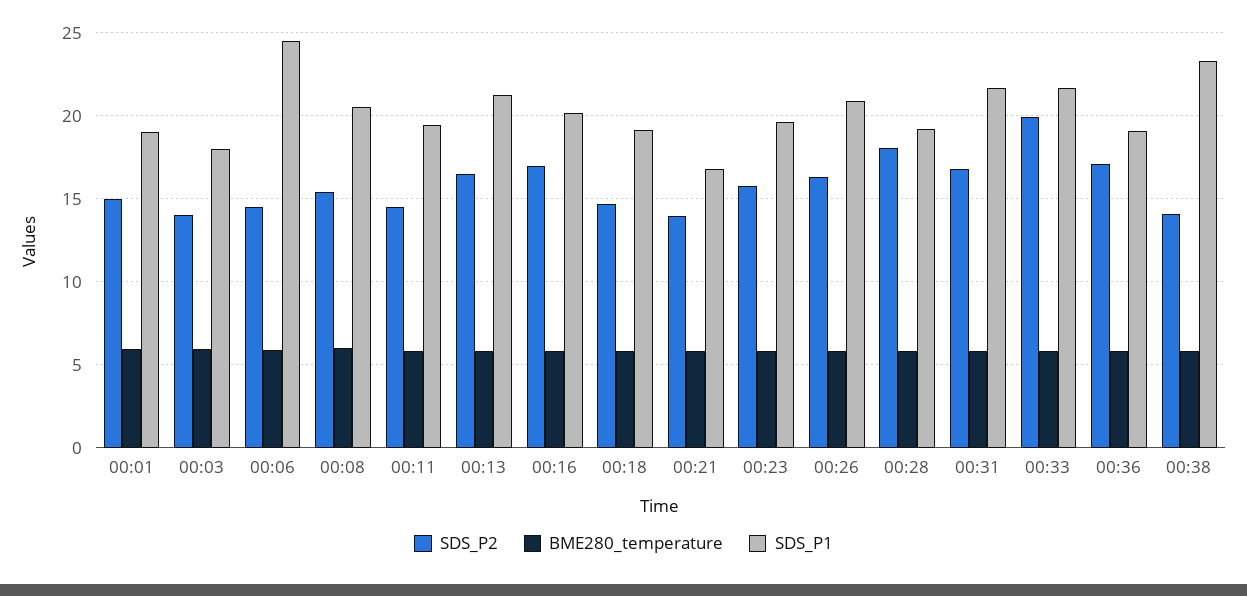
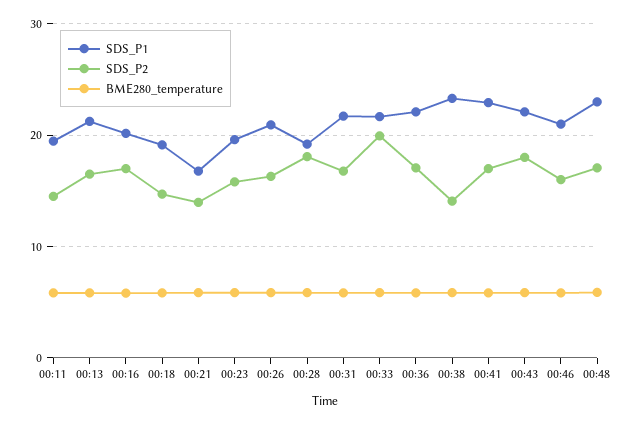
SDS_P2, 00:01: 15 -> none
BME280_temperature, 00:01: 6 -> none
SDS_P1, 00:01: 19 -> none
SDS_P2, 00:03: 14 -> none
BME280_temperature, 00:03: 6 -> none
SDS_P1, 00:03: 18 -> none
SDS_P2, 00:06: 14.5 -> none
BME280_temperature, 00:06: 6 -> none
SDS_P1, 00:06: 24.5 -> none
SDS_P2, 00:08: 15.5 -> none
BME280_temperature, 00:08: 6 -> none
SDS_P1, 00:08: 20.5 -> none
SDS_P1, 00:36: 19 -> 22
SDS_P1, 00:41: none -> 23
SDS_P2, 00:41: none -> 17
BME280_temperature, 00:41: none -> 6
SDS_P1, 00:43: none -> 22
SDS_P2, 00:43: none -> 18
BME280_temperature, 00:43: none -> 6
SDS_P1, 00:46: none -> 21
SDS_P2, 00:46: none -> 16
BME280_temperature, 00:46: none -> 6
SDS_P1, 00:48: none -> 23
SDS_P2, 00:48: none -> 17
BME280_temperature, 00:48: none -> 6

